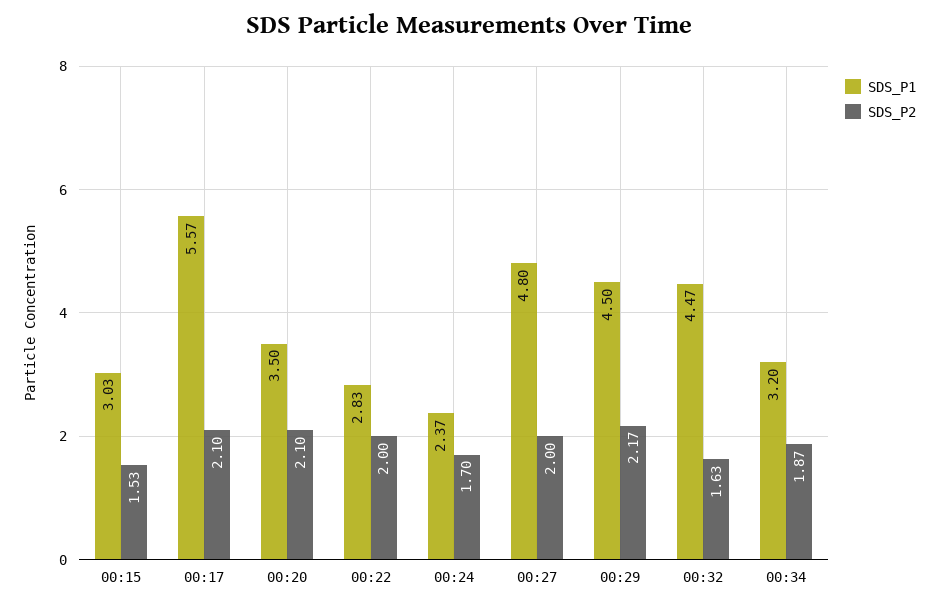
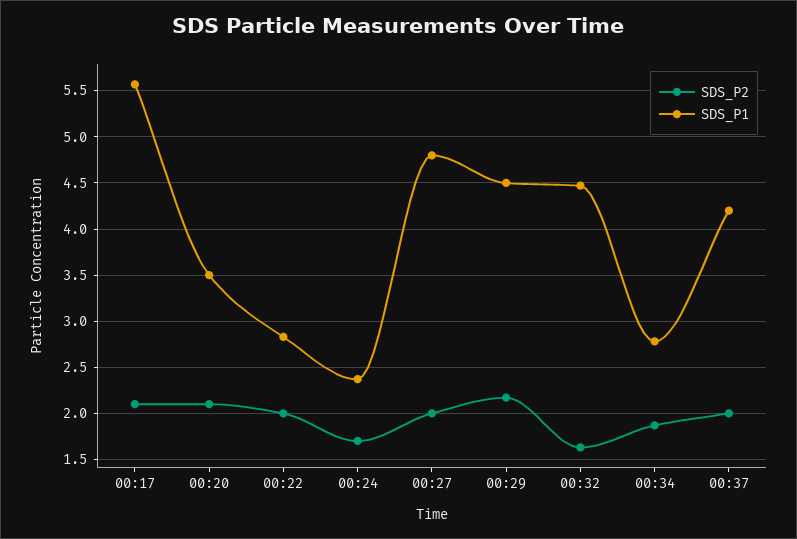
SDS_P1, 00:15: 3.03 -> none
SDS_P2, 00:15: 1.53 -> none
SDS_P1, 00:34: 3.2 -> 2.8
SDS_P2, 00:37: none -> 2
SDS_P1, 00:37: none -> 4.2

